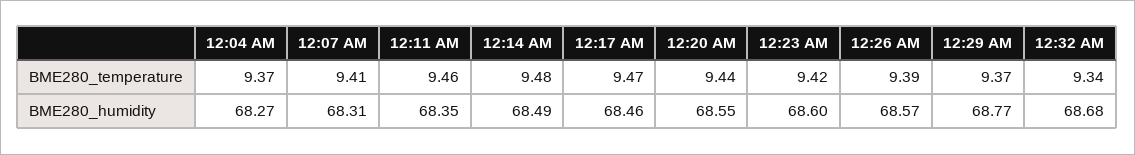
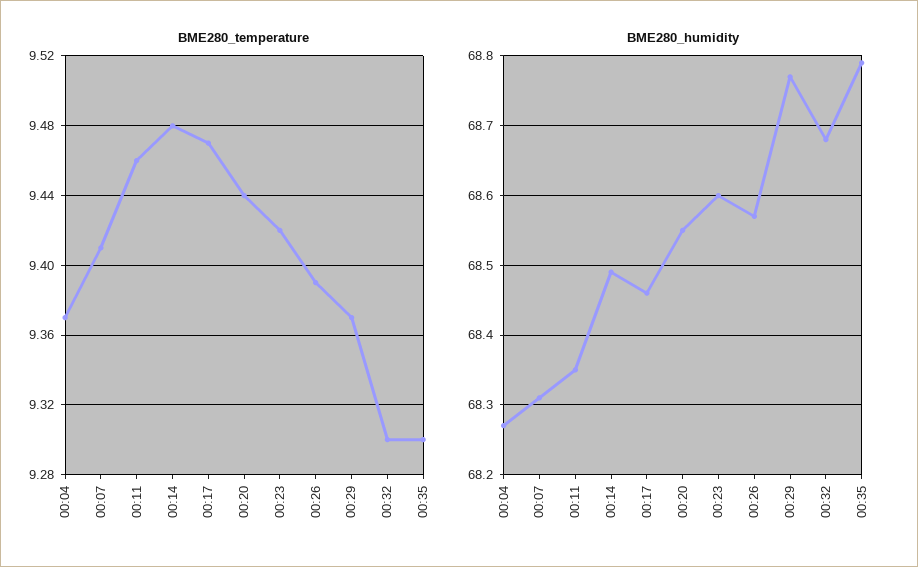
BME280_temperature, 12:32 AM: 9.34 -> 9.3
BME280_temperature, 00:35: none -> 9.3
BME280_humidity, 00:35: none -> 68.79

